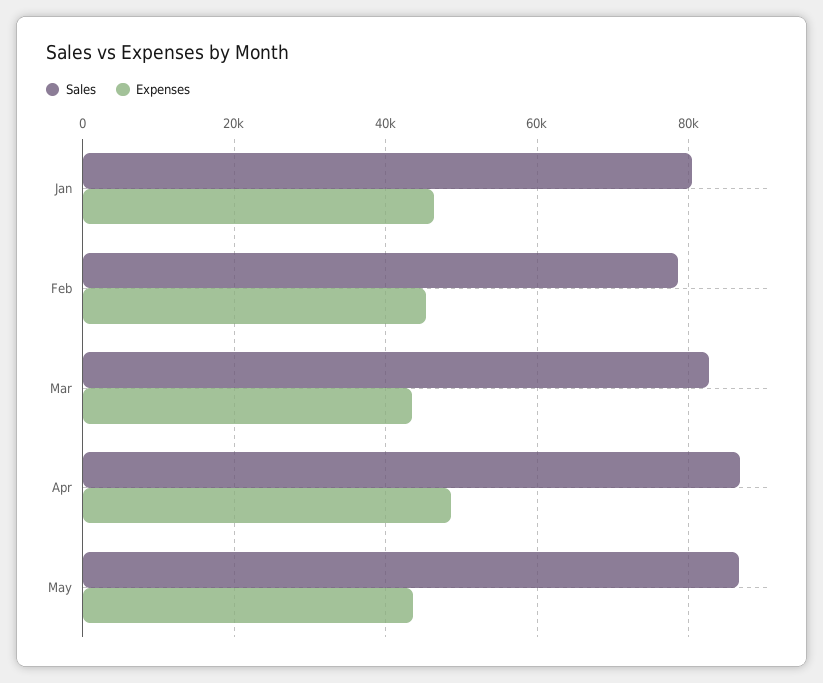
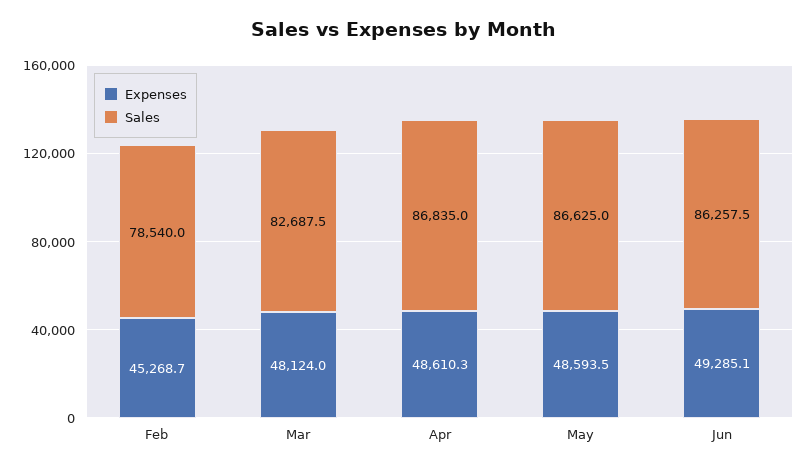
Sales, Jan: 80000 -> none
Expenses, Jan: 46000 -> none
Expenses, Mar: 44000 -> 48124
Expenses, May: 44000 -> 48593.5
Expenses, Jun: none -> 49285.1
Sales, Jun: none -> 86257.5

